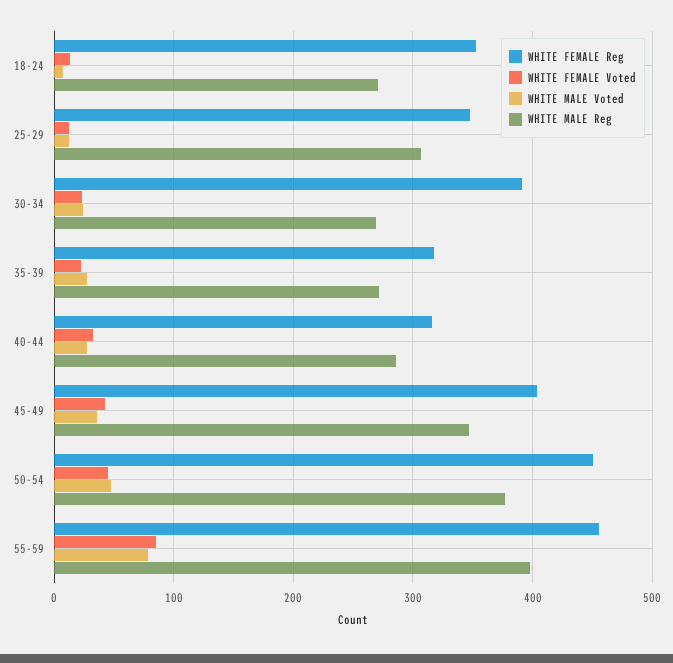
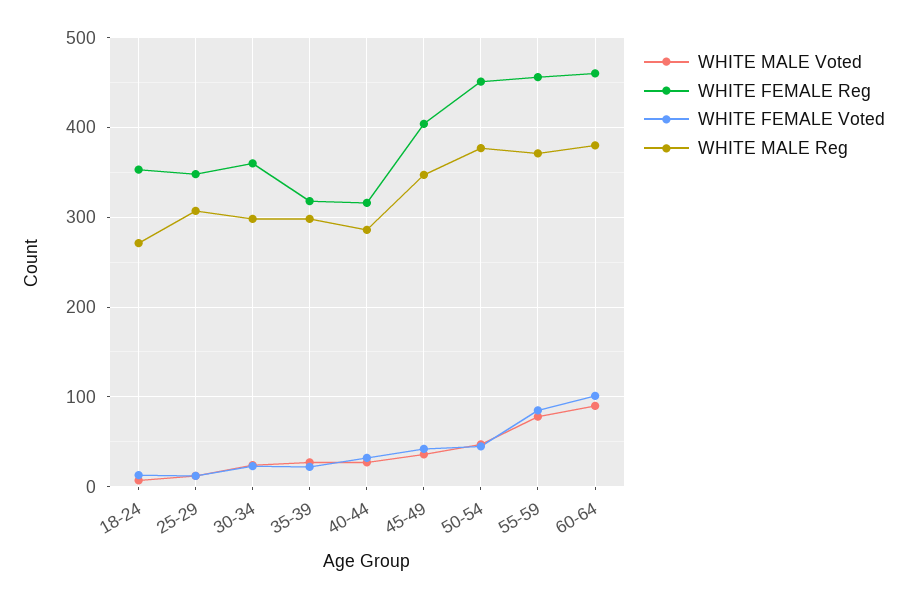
WHITE FEMALE Reg, 30-34: 390 -> 360
WHITE MALE Reg, 30-34: 270 -> 300
WHITE MALE Reg, 35-39: 270 -> 300
WHITE MALE Reg, 55-59: 400 -> 370
WHITE MALE Voted, 60-64: none -> 90
WHITE FEMALE Reg, 60-64: none -> 460
WHITE FEMALE Voted, 60-64: none -> 100
WHITE MALE Reg, 60-64: none -> 380

